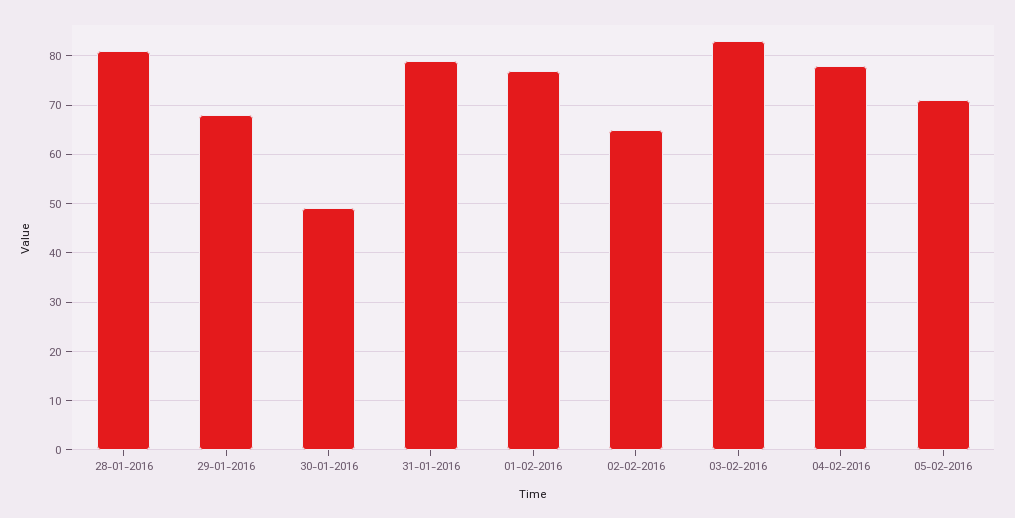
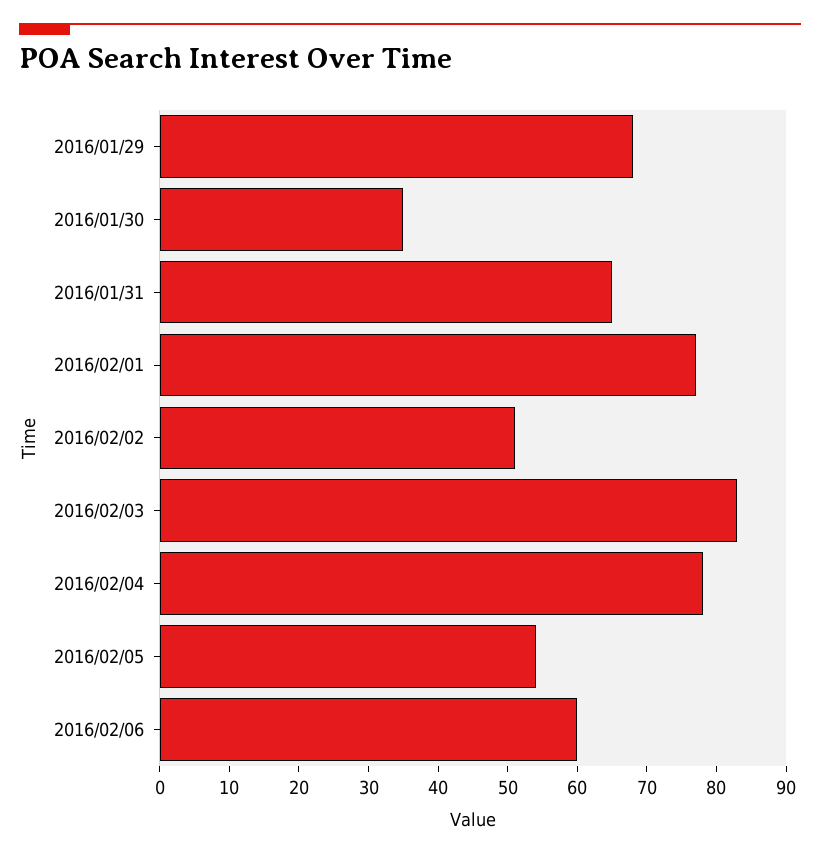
28-01-2016: 80 -> none
30-01-2016: 50 -> 35
31-01-2016: 80 -> 65
02-02-2016: 65 -> 50
05-02-2016: 70 -> 55
2016/02/06: none -> 60

